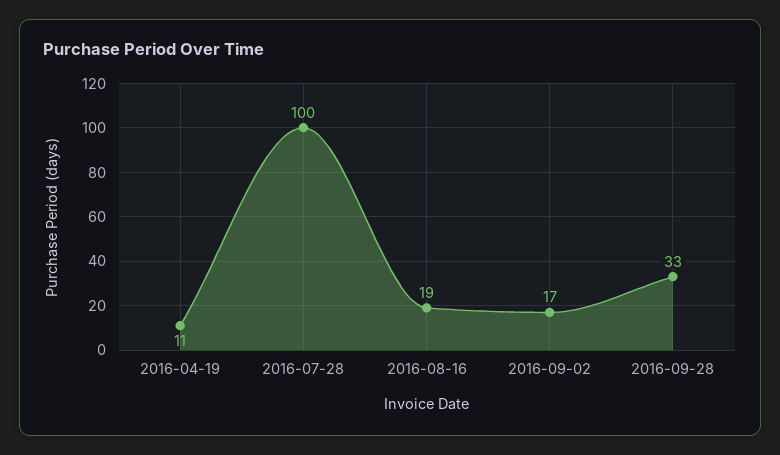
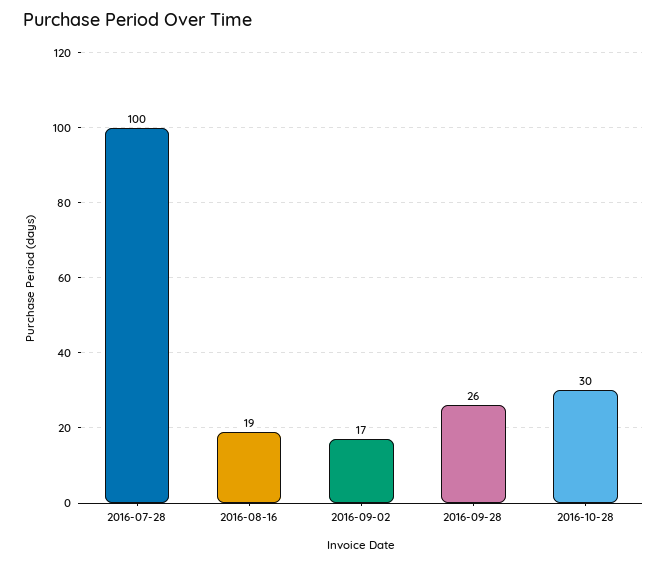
2016-04-19: 11 -> none
2016-09-28: 33 -> 26
2016-10-28: none -> 30

